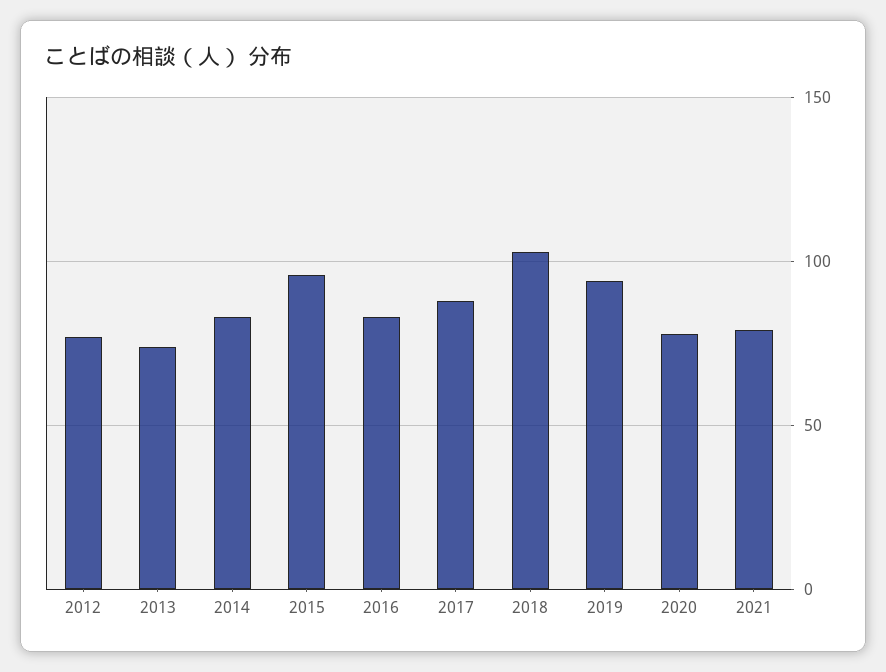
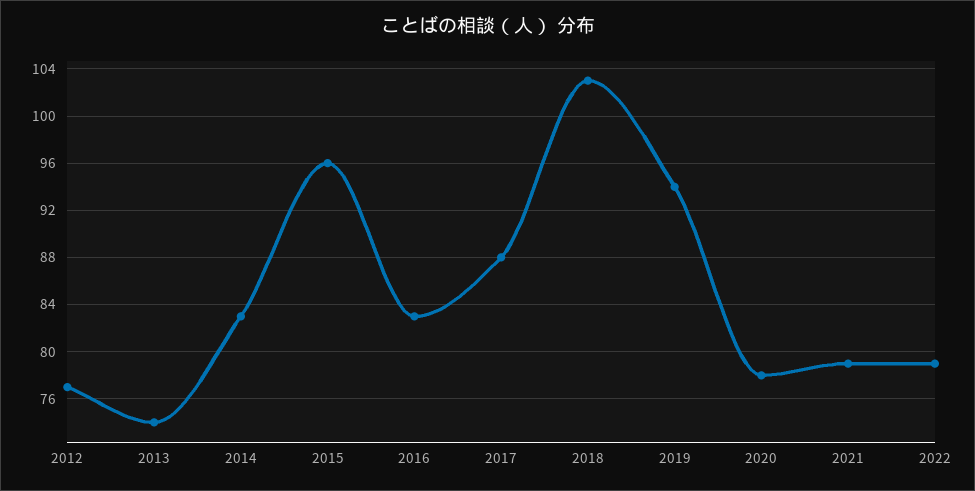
2022: none -> 79

